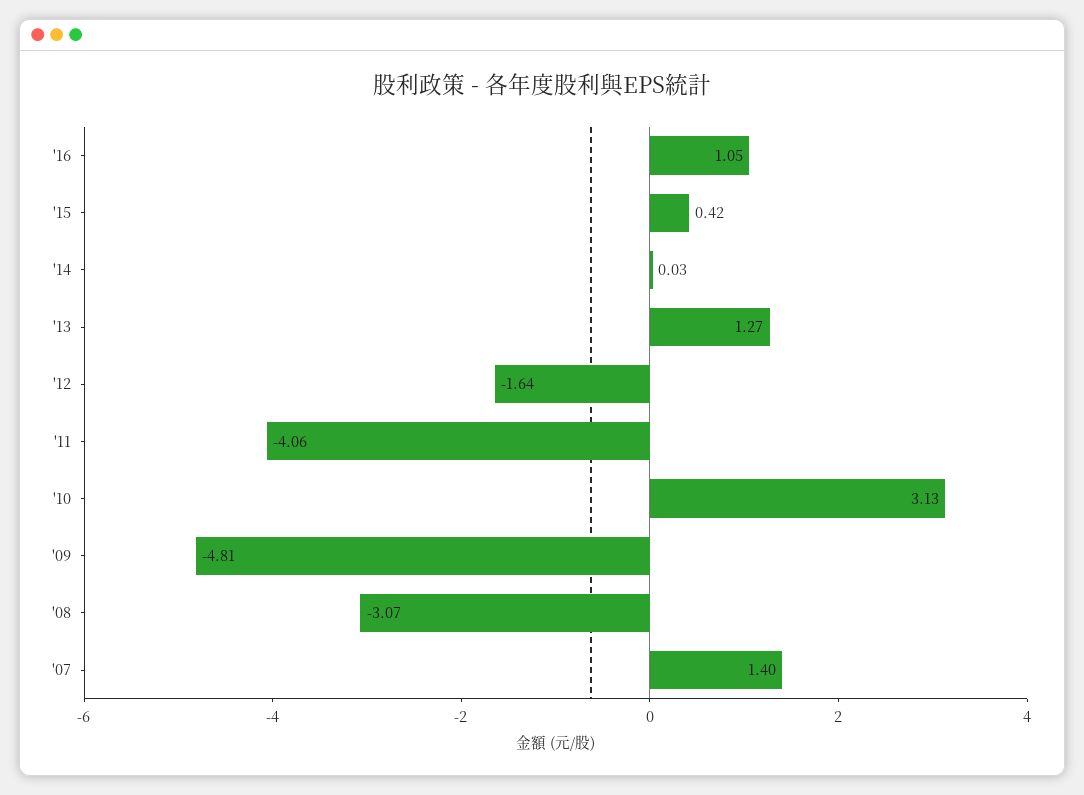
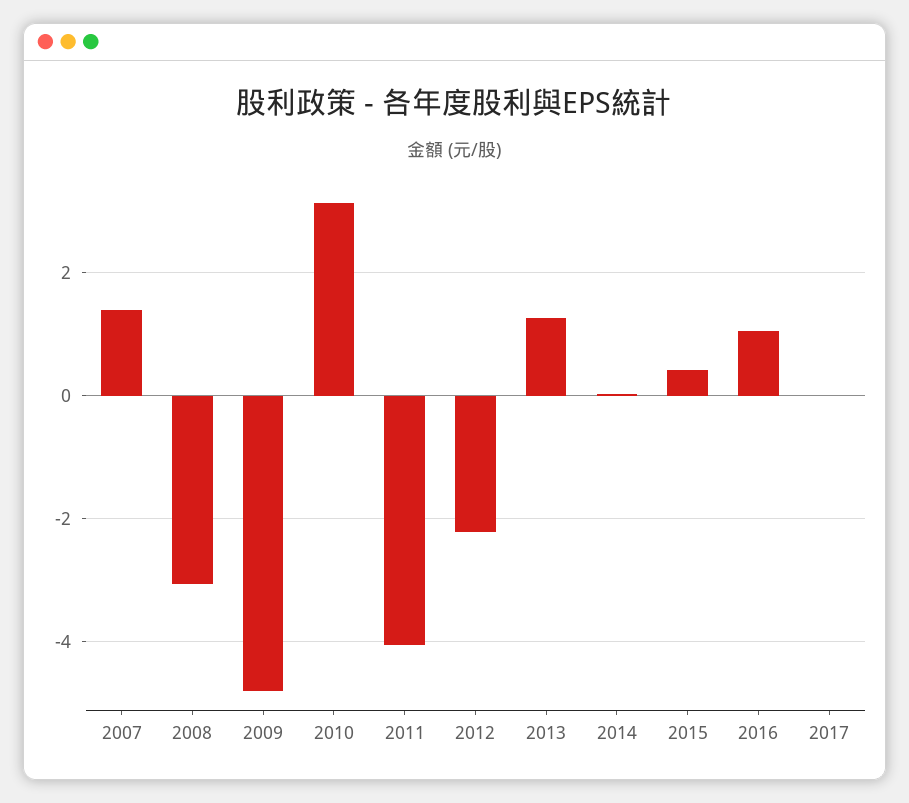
'12: -1.64 -> -2.2
2017: none -> 0

